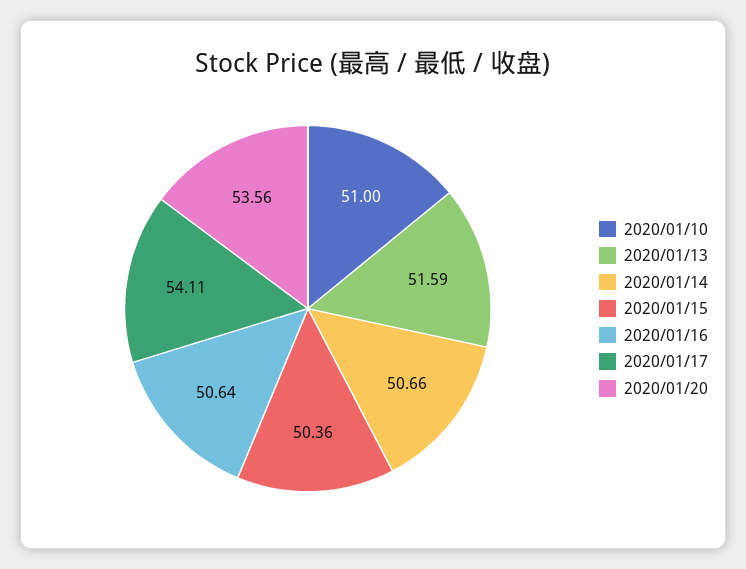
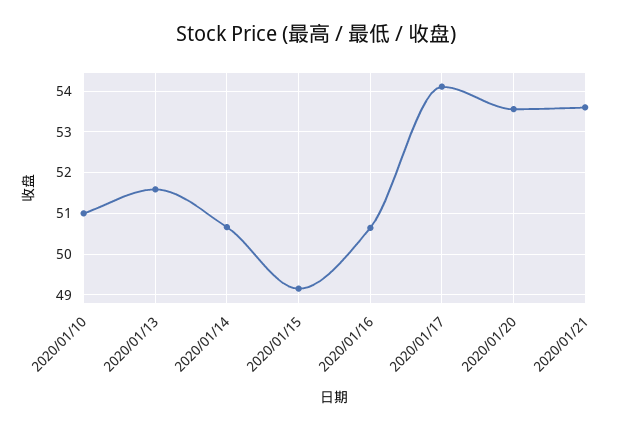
2020/01/15: 50.36 -> 49.2
2020/01/21: none -> 53.6

